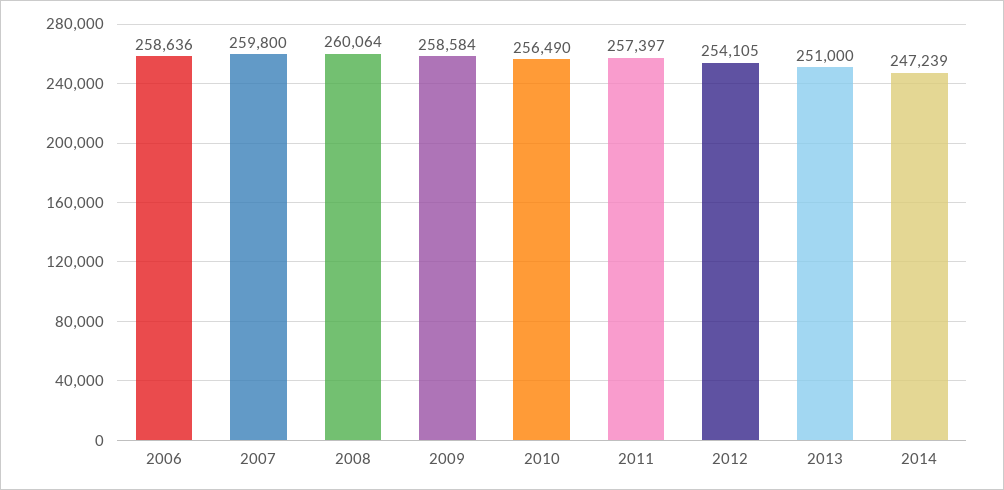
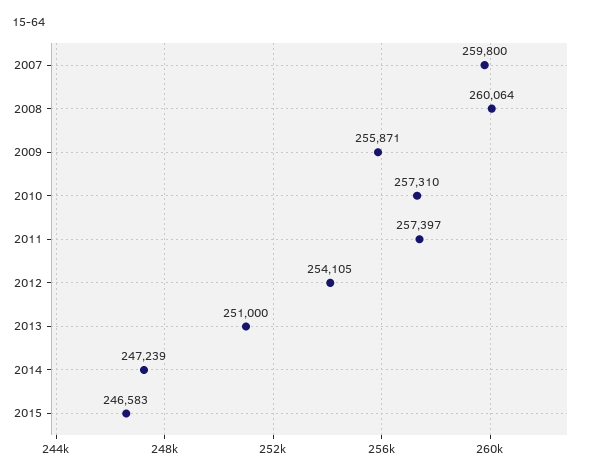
2006: 258636 -> none
2009: 258584 -> 255871
2010: 256490 -> 257310
2015: none -> 246583

